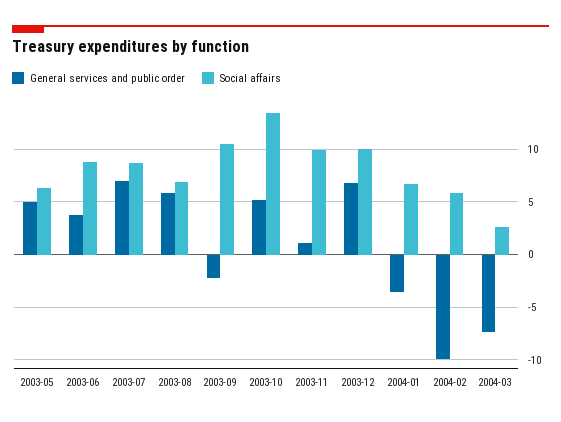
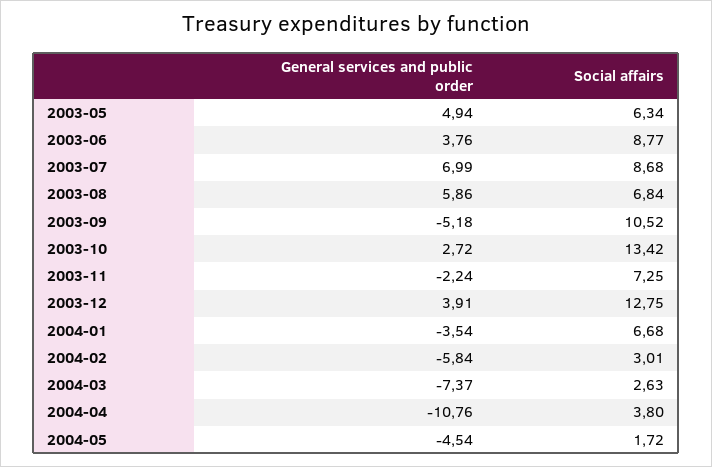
General services and public order, 2003-09: -2 -> -5.18
General services and public order, 2003-10: 5 -> 2.72
General services and public order, 2003-11: 1 -> -2.24
Social affairs, 2003-11: 10 -> 7.25
General services and public order, 2003-12: 7 -> 3.91
Social affairs, 2003-12: 10 -> 12.75
General services and public order, 2004-02: -10 -> -5.84
Social affairs, 2004-02: 6 -> 3.01
General services and public order, 2004-04: none -> -10.76
Social affairs, 2004-04: none -> 3.8
General services and public order, 2004-05: none -> -4.54
Social affairs, 2004-05: none -> 1.72

